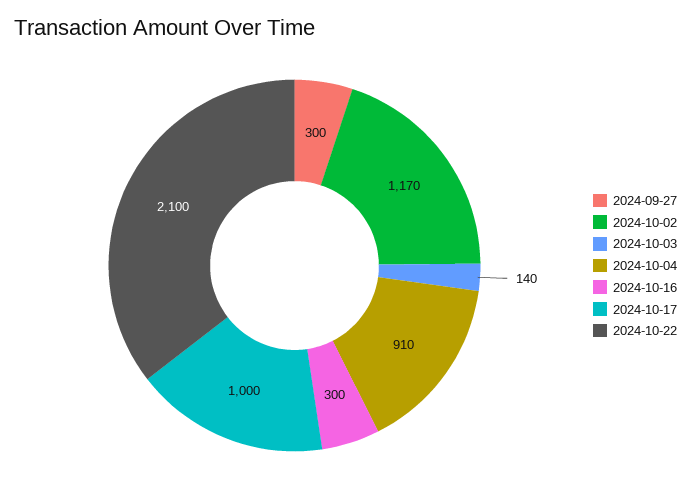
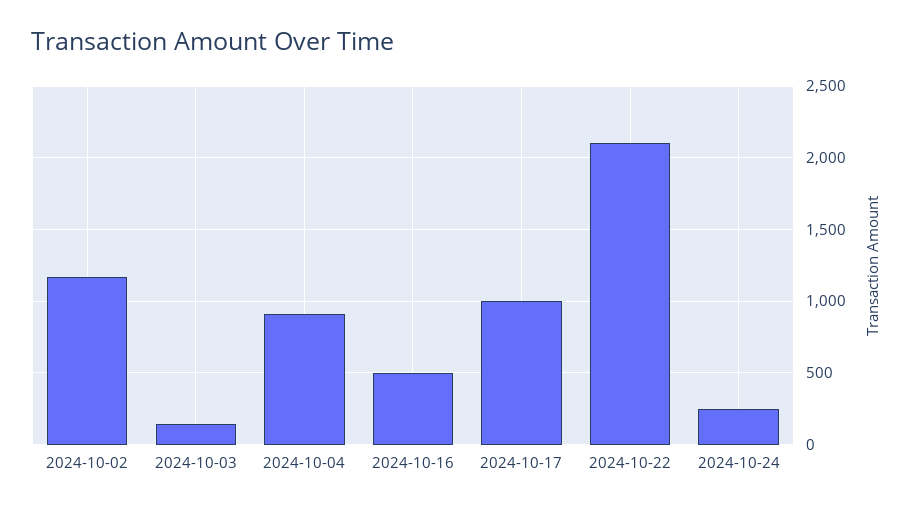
2024-09-27: 300 -> none
2024-10-16: 300 -> 500
2024-10-24: none -> 250

